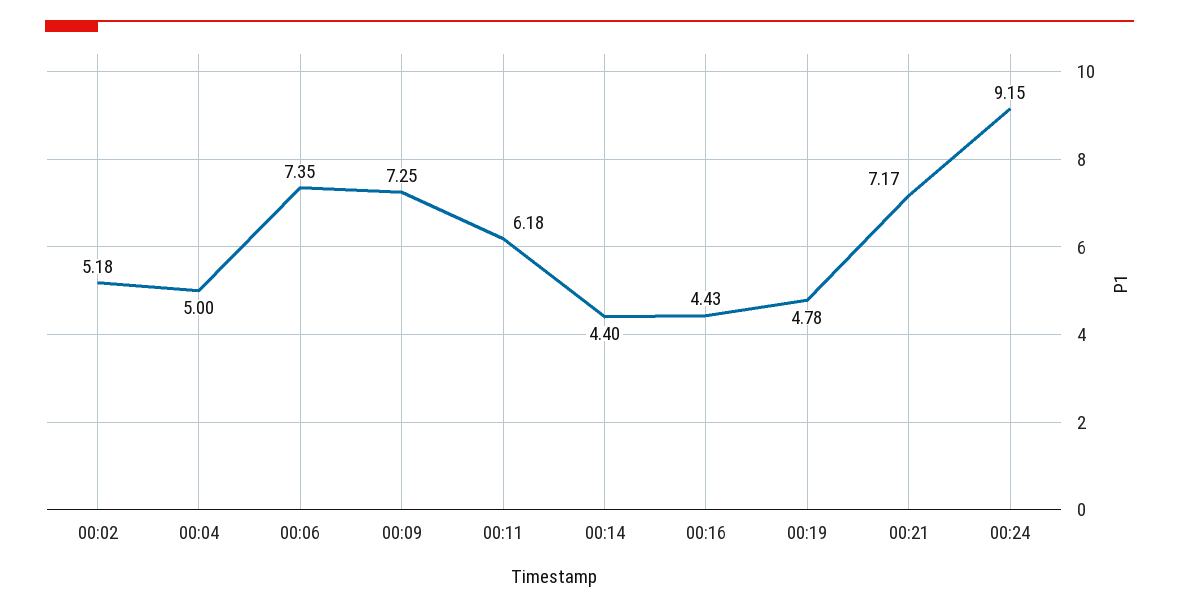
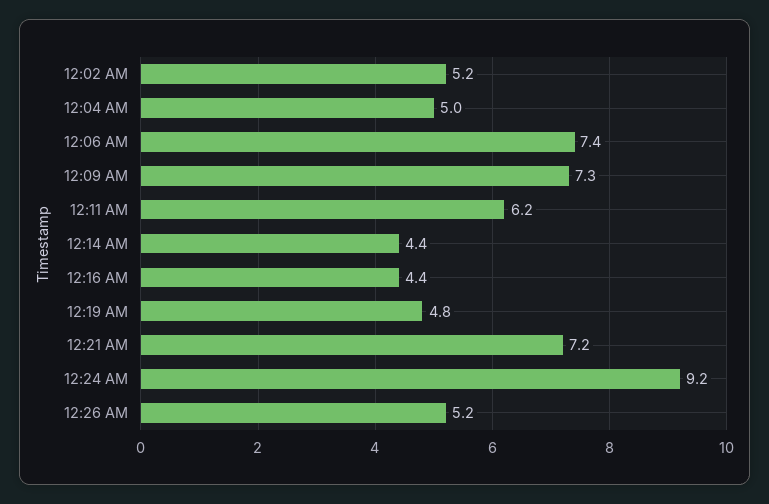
12:26 AM: none -> 5.2

